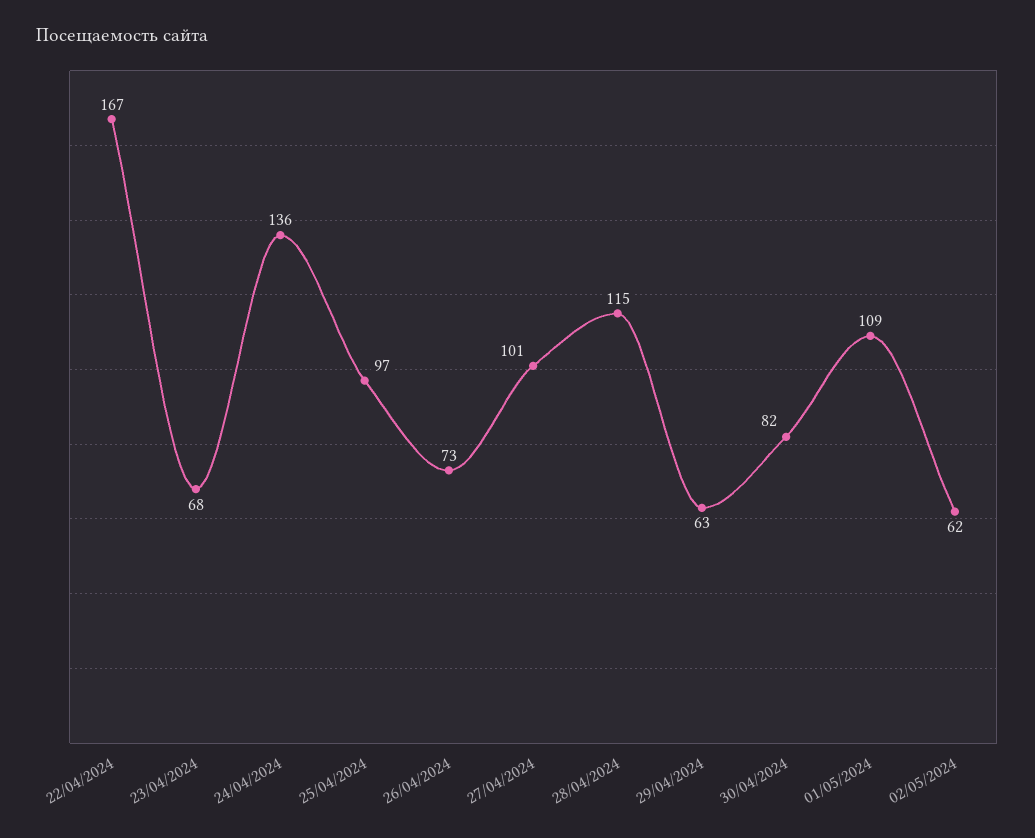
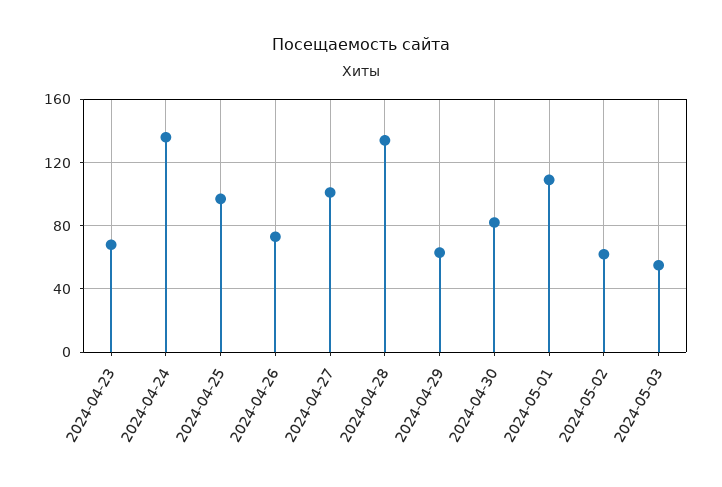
22/04/2024: 167 -> none
28/04/2024: 115 -> 135
2024-05-03: none -> 55

